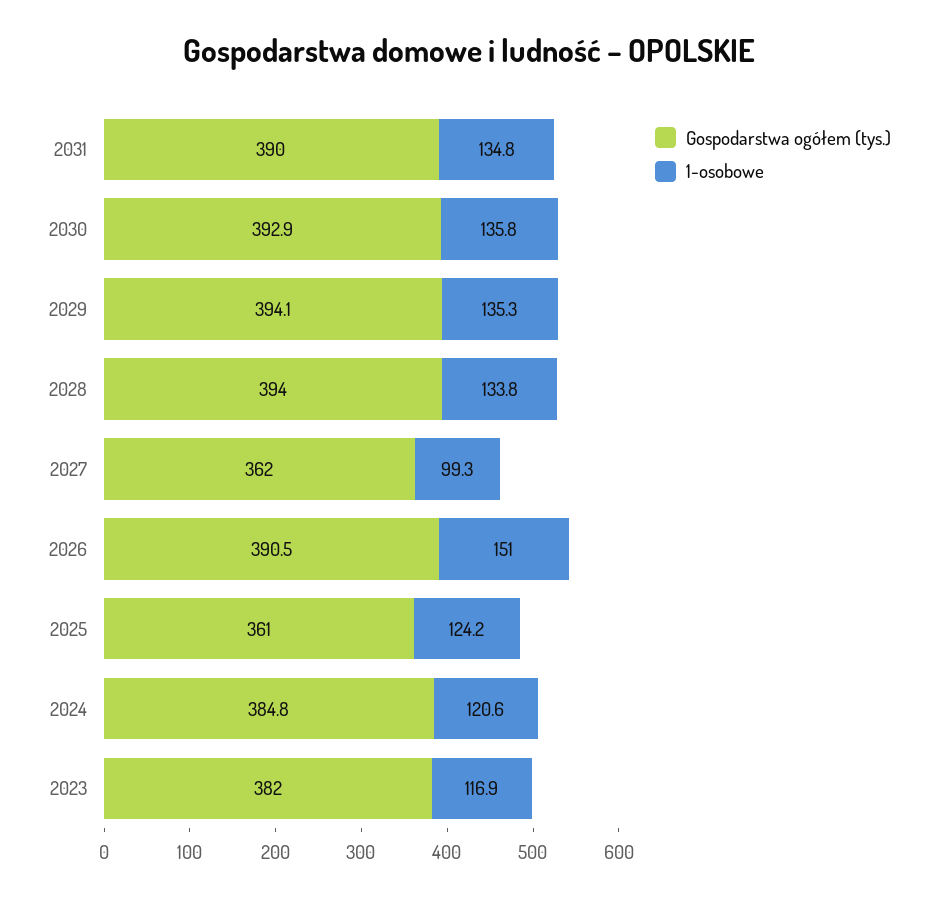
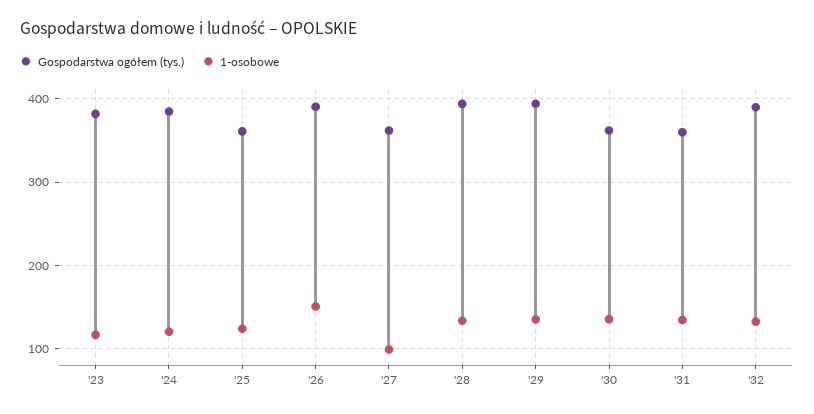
Gospodarstwa ogółem (tys.), 2031: 390 -> 360
Gospodarstwa ogółem (tys.), 2030: 392.9 -> 360
Gospodarstwa ogółem (tys.), '32: none -> 390
1-osobowe, '32: none -> 130

